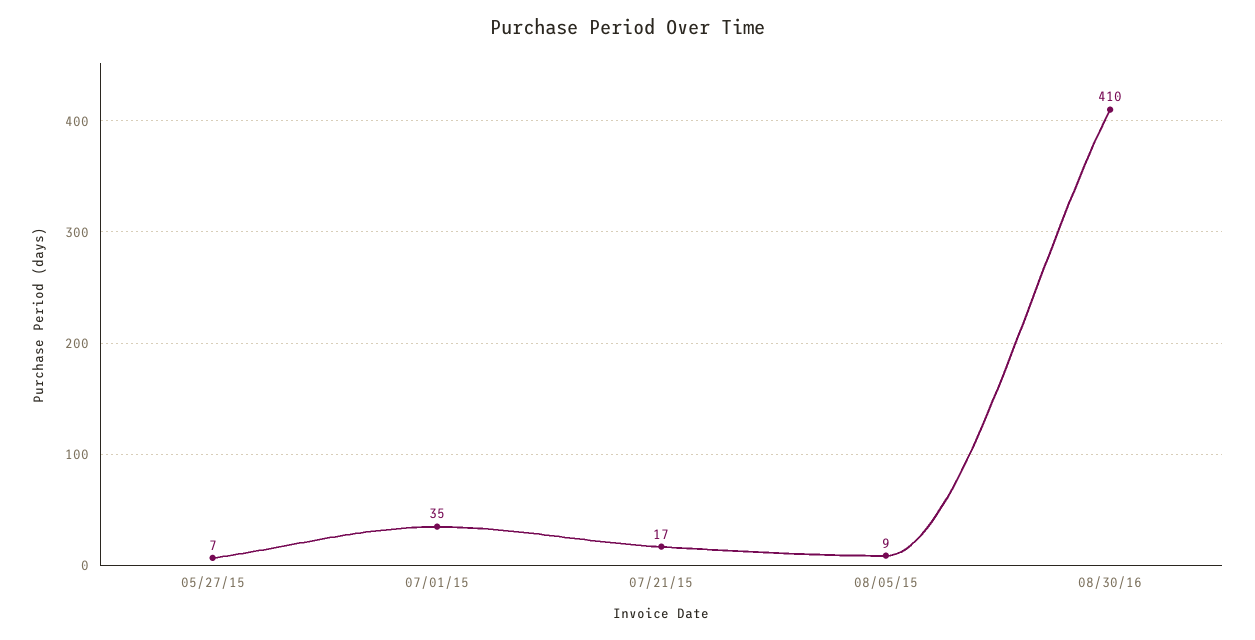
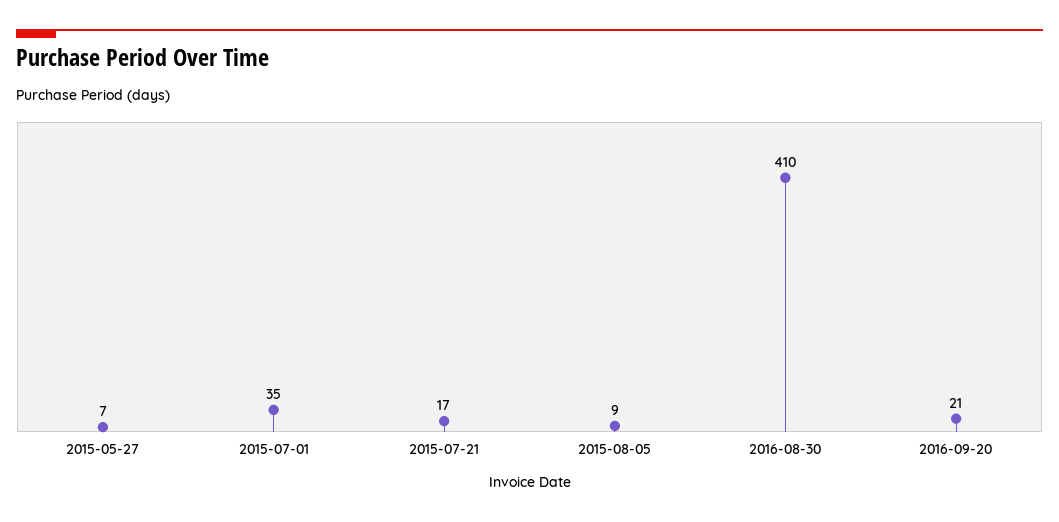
2016-09-20: none -> 21

